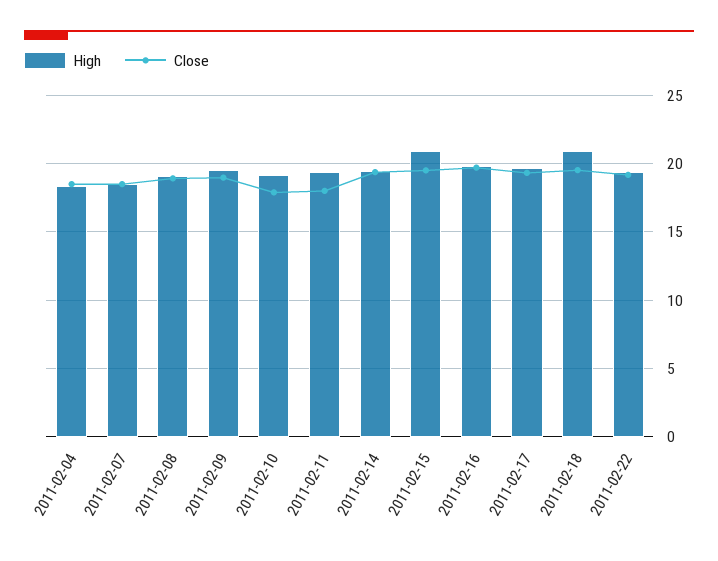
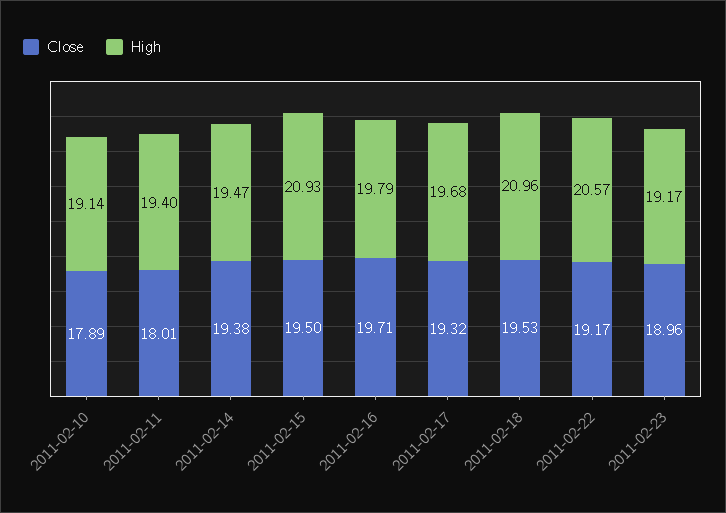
High, 2011-02-04: 18.5 -> none
Close, 2011-02-04: 18.5 -> none
High, 2011-02-07: 18.5 -> none
Close, 2011-02-07: 18.5 -> none
High, 2011-02-08: 19 -> none
Close, 2011-02-08: 19 -> none
High, 2011-02-09: 19.5 -> none
Close, 2011-02-09: 19 -> none
High, 2011-02-22: 19.5 -> 20.57
Close, 2011-02-23: none -> 18.96
High, 2011-02-23: none -> 19.17

